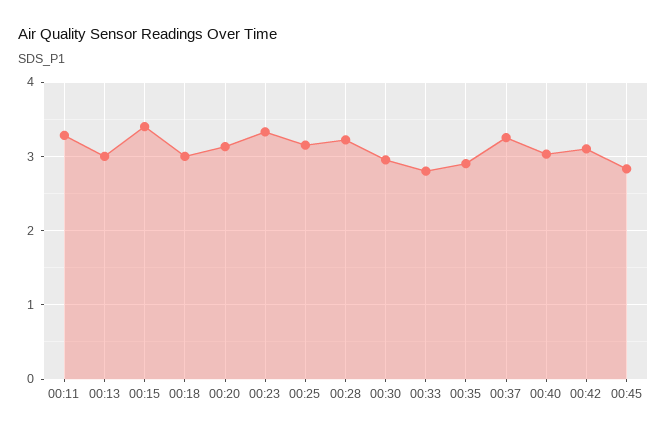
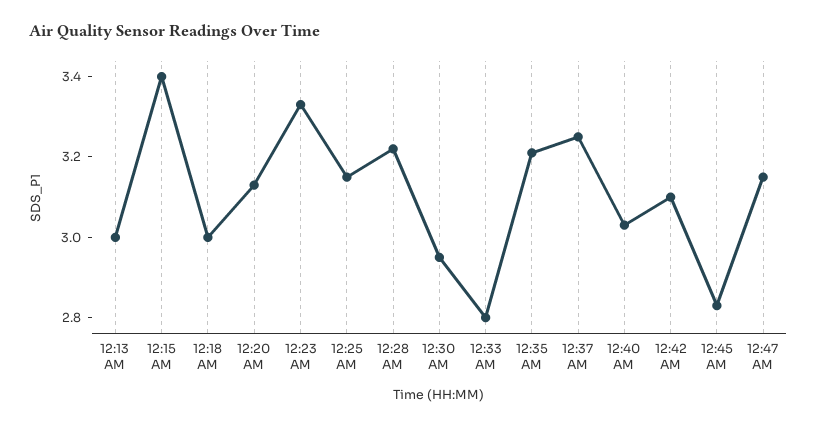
00:11: 3.3 -> none
00:35: 2.9 -> 3.2
12:47 AM: none -> 3.15

